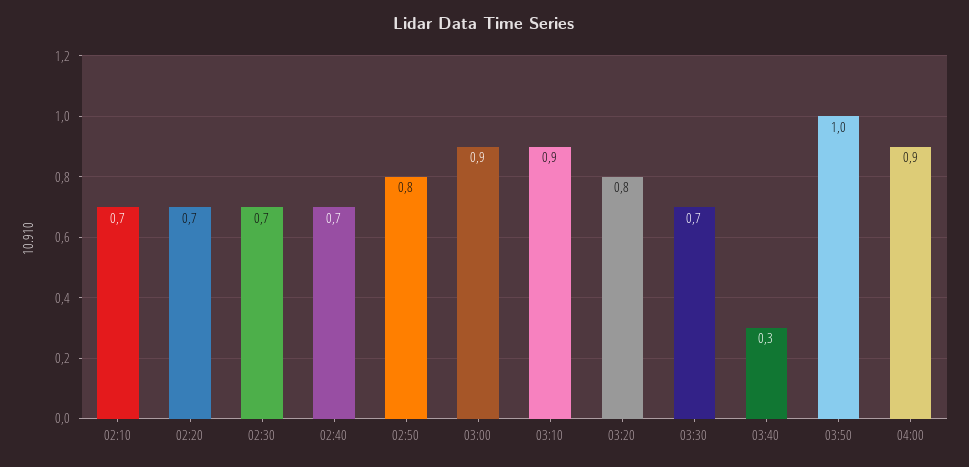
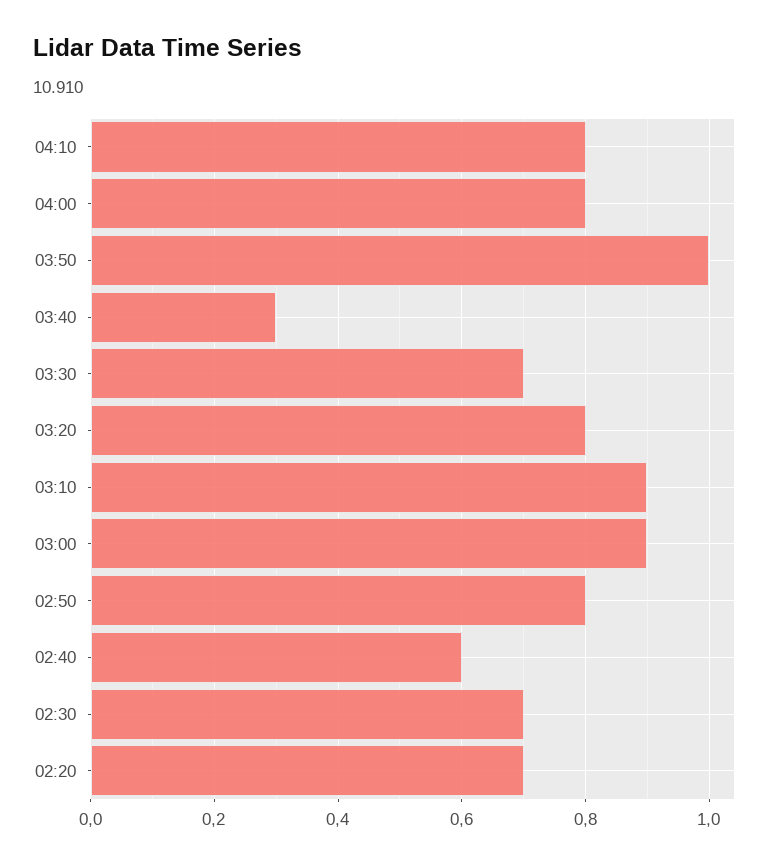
02:10: 0.7 -> none
02:40: 0.7 -> 0.6
04:00: 0.9 -> 0.8
04:10: none -> 0.8

